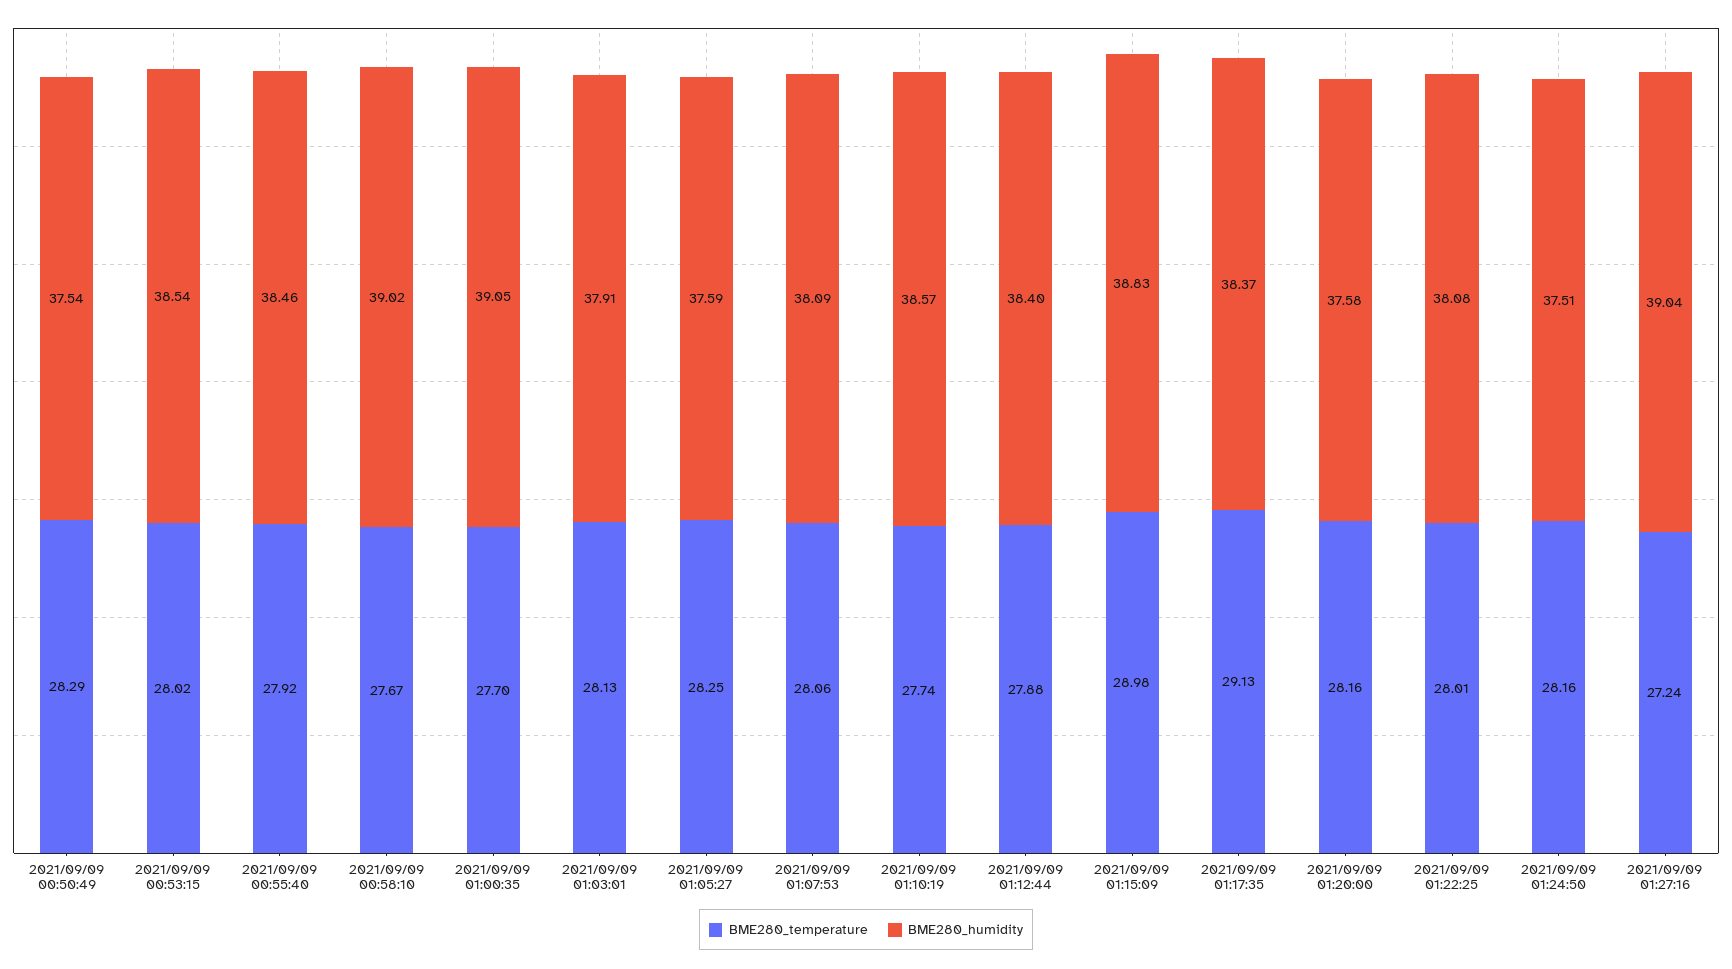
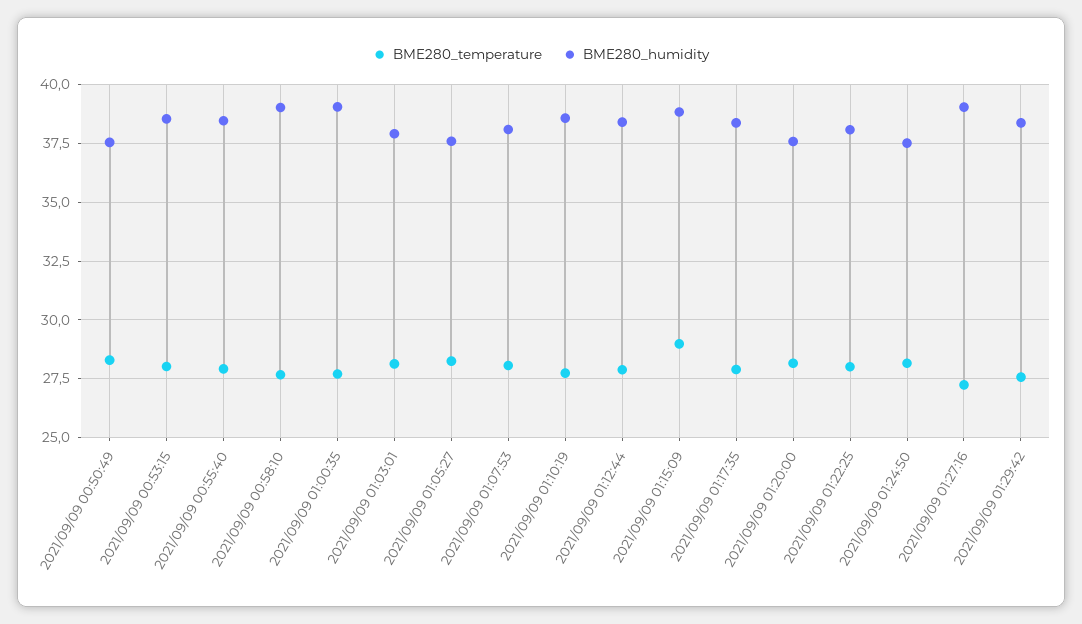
BME280_temperature, 2021/09/09 01:17:35: 29.13 -> 28
BME280_temperature, 2021/09/09 01:29:42: none -> 27.5
BME280_humidity, 2021/09/09 01:29:42: none -> 38.5

